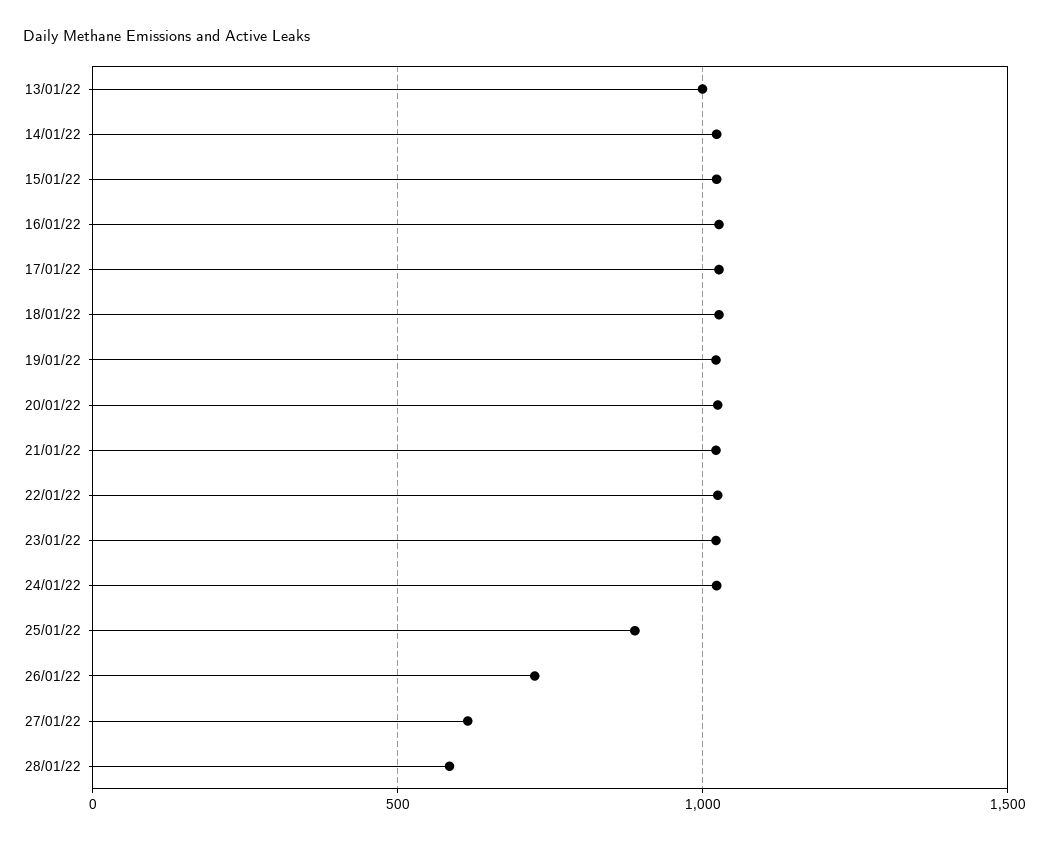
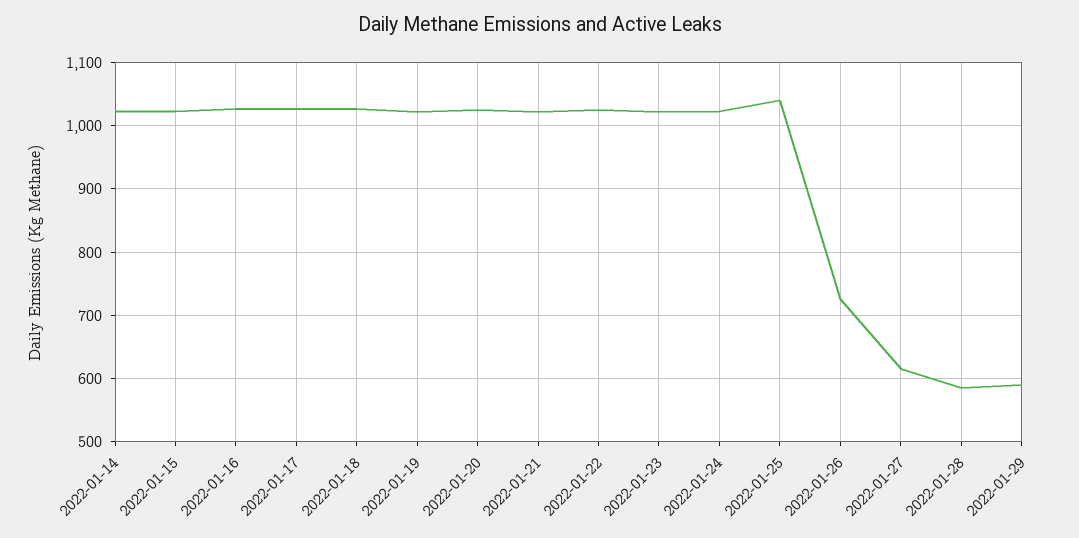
13/01/22: 1000 -> none
25/01/22: 900 -> 1040
2022-01-29: none -> 590

